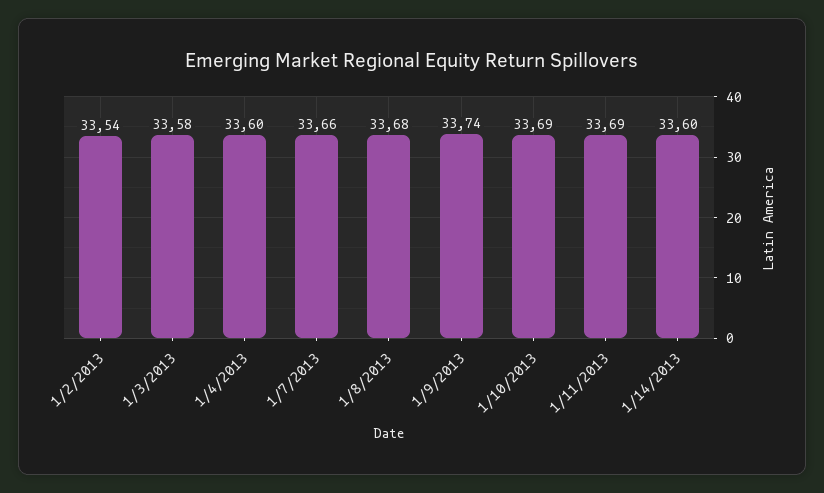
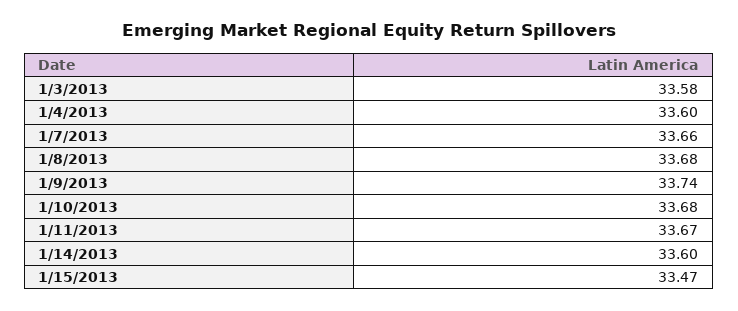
1/2/2013: 33.54 -> none
1/10/2013: 33.69 -> 33.68
1/11/2013: 33.69 -> 33.67
1/15/2013: none -> 33.47

